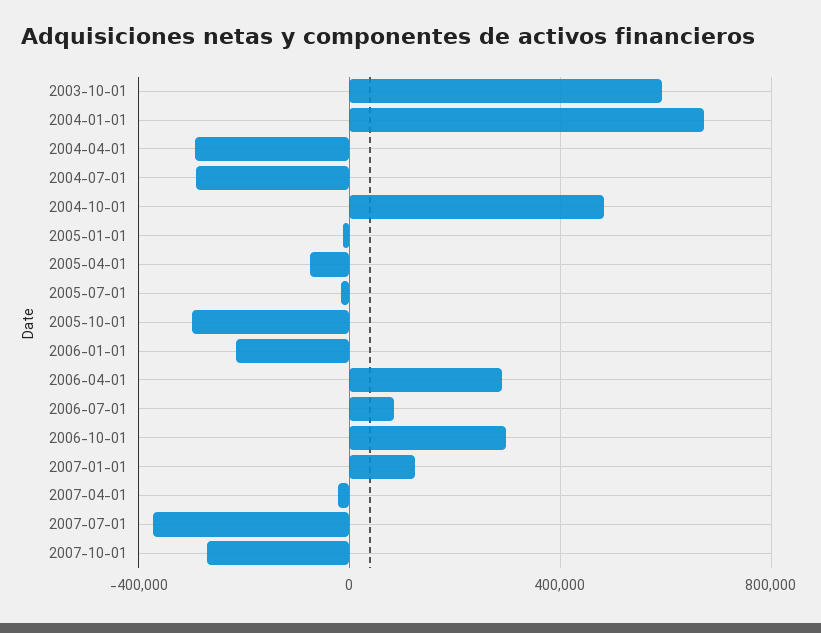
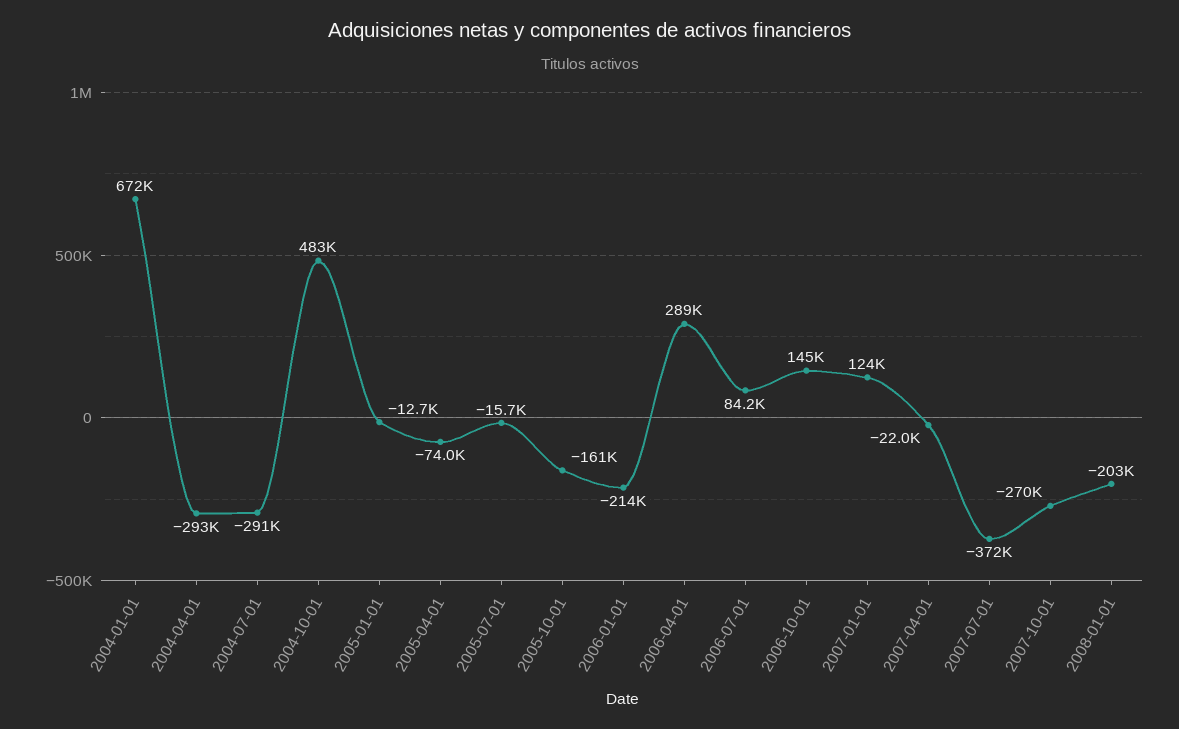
2003-10-01: 600000 -> none
2005-10-01: -300000 -> -161000
2006-10-01: 300000 -> 145000
2008-01-01: none -> -203000

